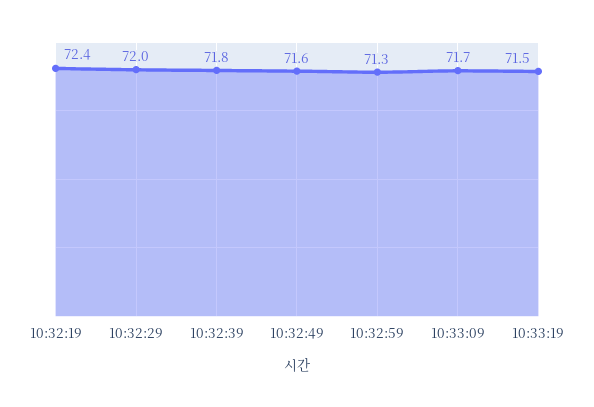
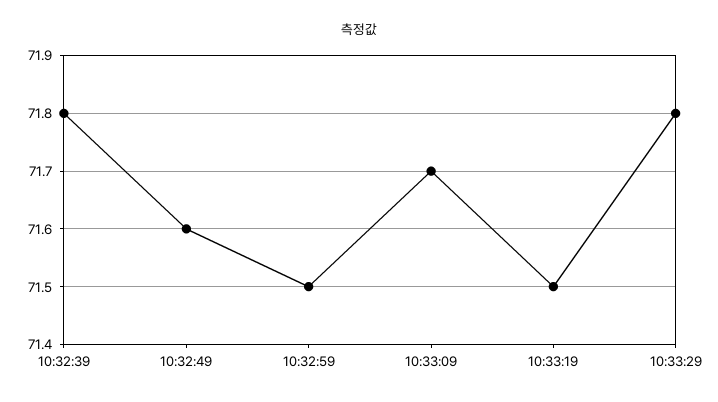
10:32:19: 72.4 -> none
10:32:29: 72 -> none
10:32:59: 71.3 -> 71.5
10:33:29: none -> 71.8

